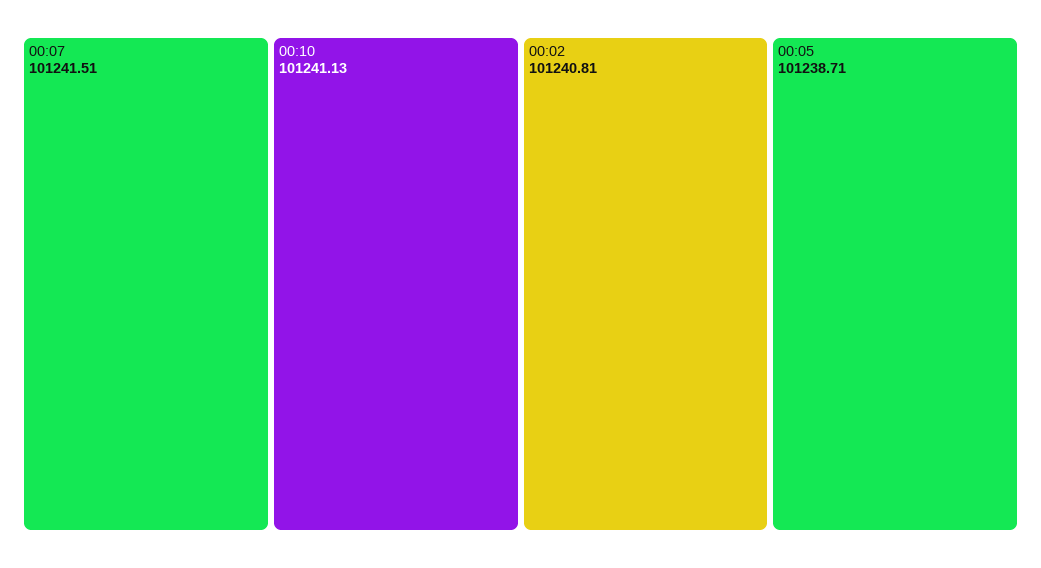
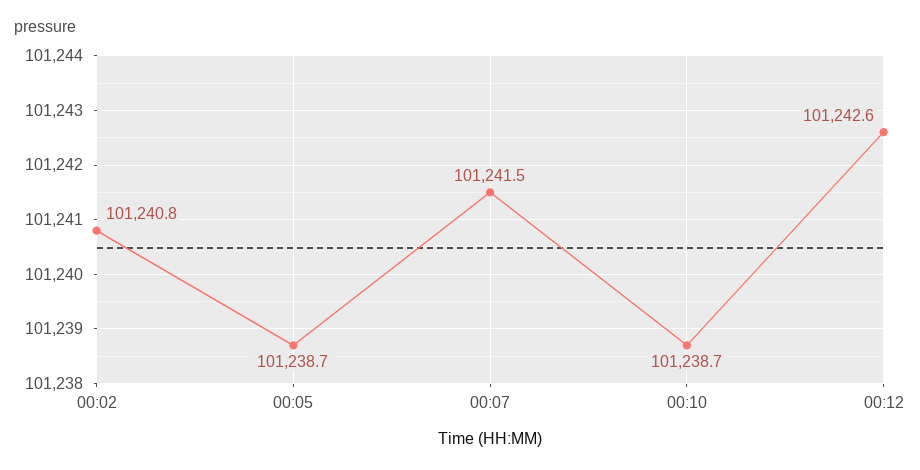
00:10: 101241.13 -> 101238.7
00:12: none -> 101242.6

